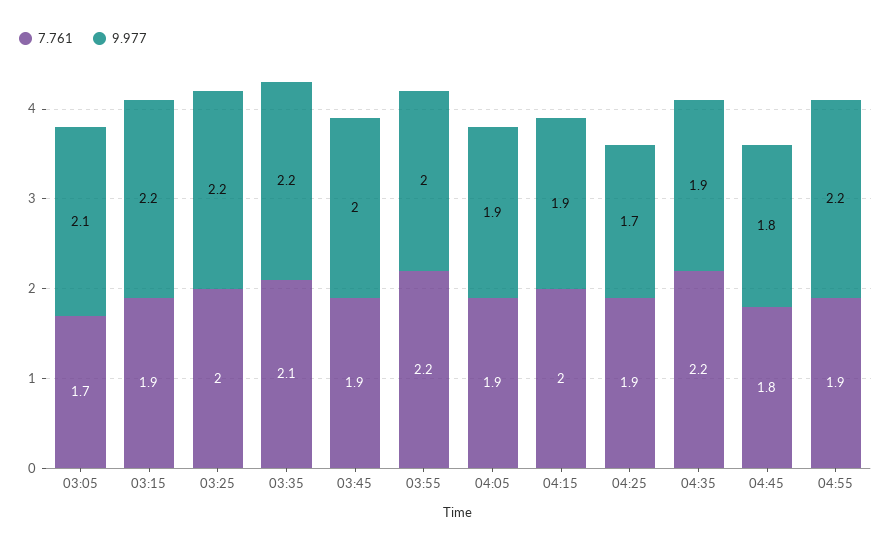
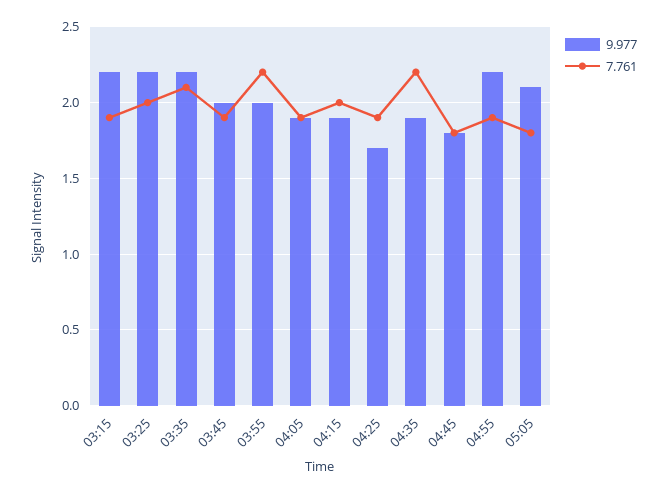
7.761, 03:05: 1.7 -> none
9.977, 03:05: 2.1 -> none
9.977, 05:05: none -> 2.1
7.761, 05:05: none -> 1.8

